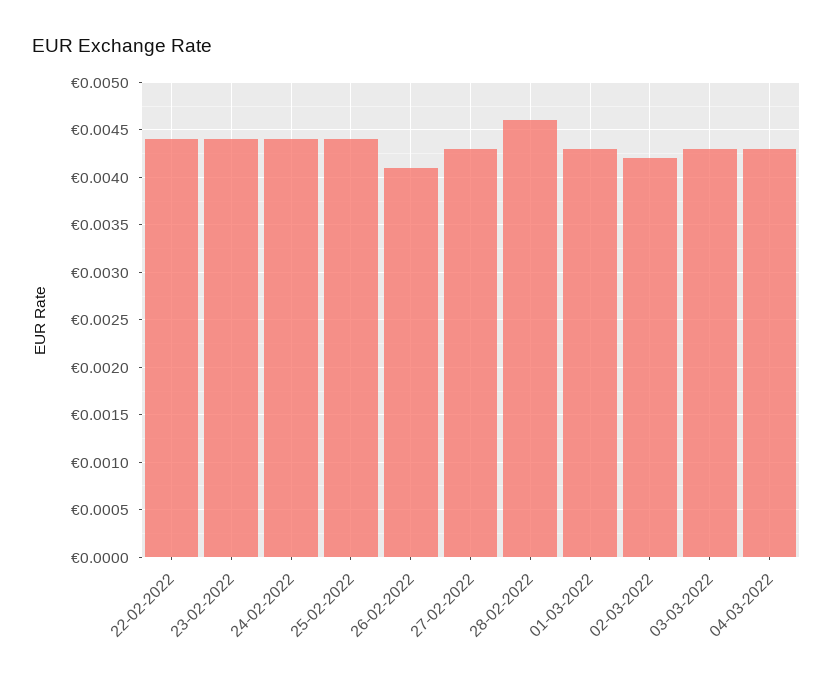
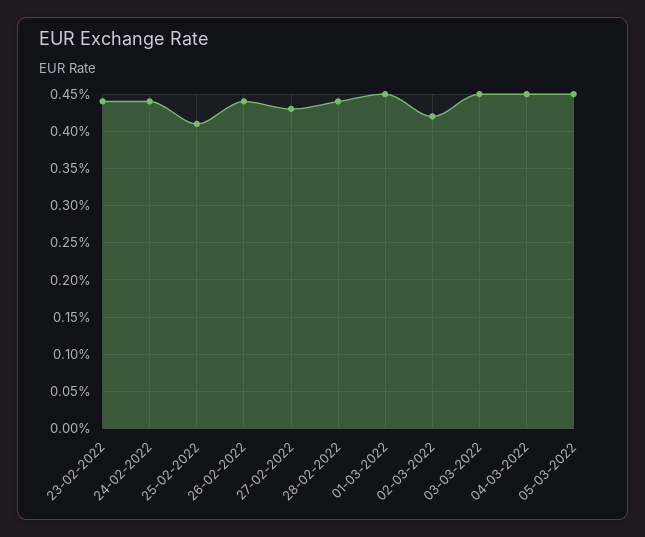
22-02-2022: 0.0044 -> none
25-02-2022: 0.0044 -> 0.0041
26-02-2022: 0.0041 -> 0.0044
28-02-2022: 0.0046 -> 0.0044
01-03-2022: 0.0043 -> 0.0045
03-03-2022: 0.0043 -> 0.0045
04-03-2022: 0.0043 -> 0.0045
05-03-2022: none -> 0.0045

